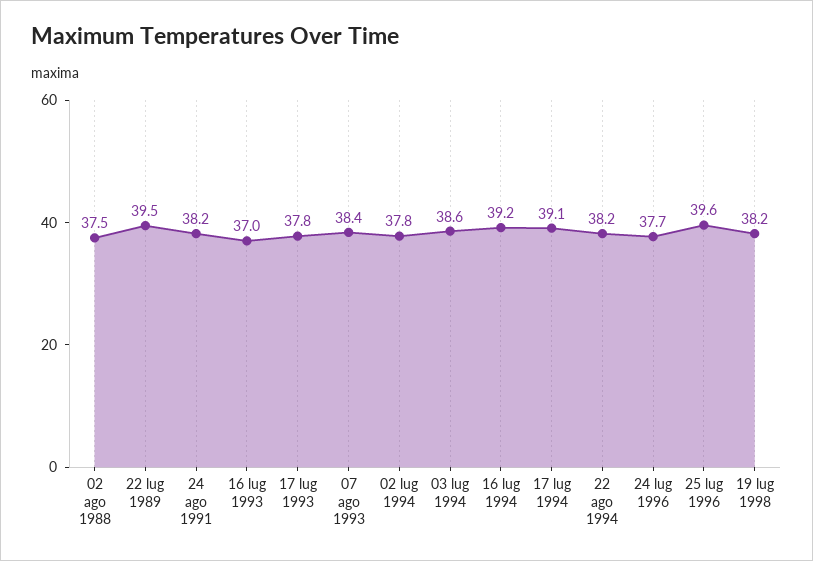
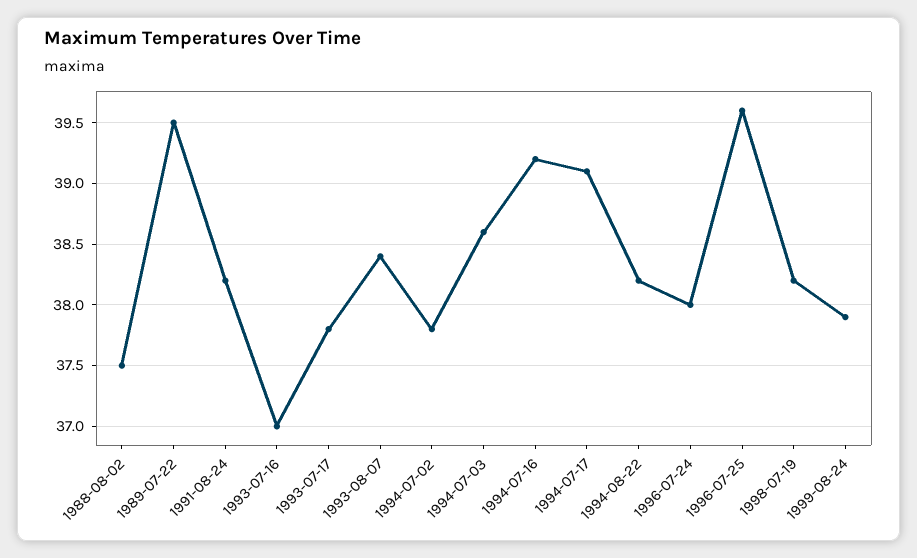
24 lug 1996: 37.7 -> 38
1999-08-24: none -> 37.9

